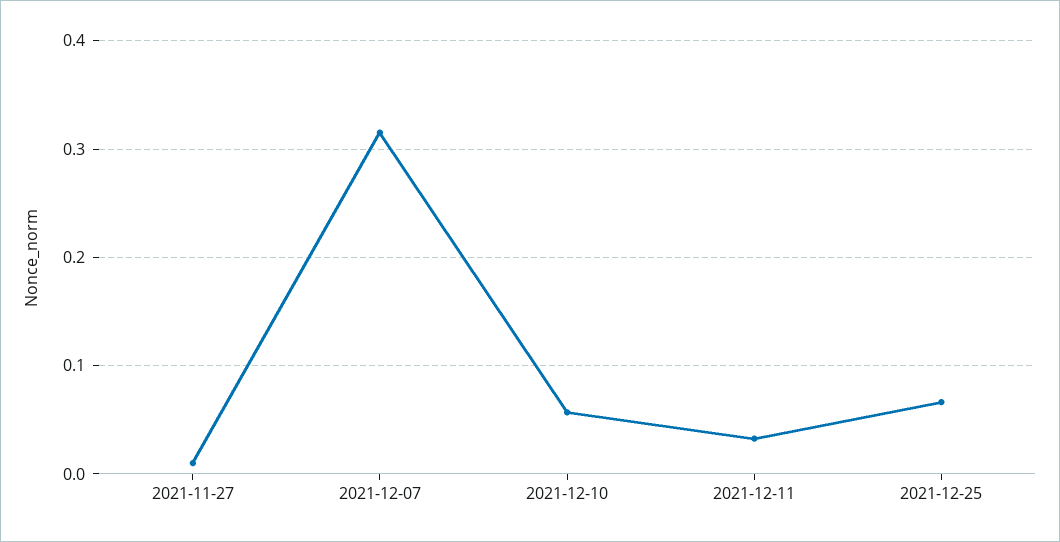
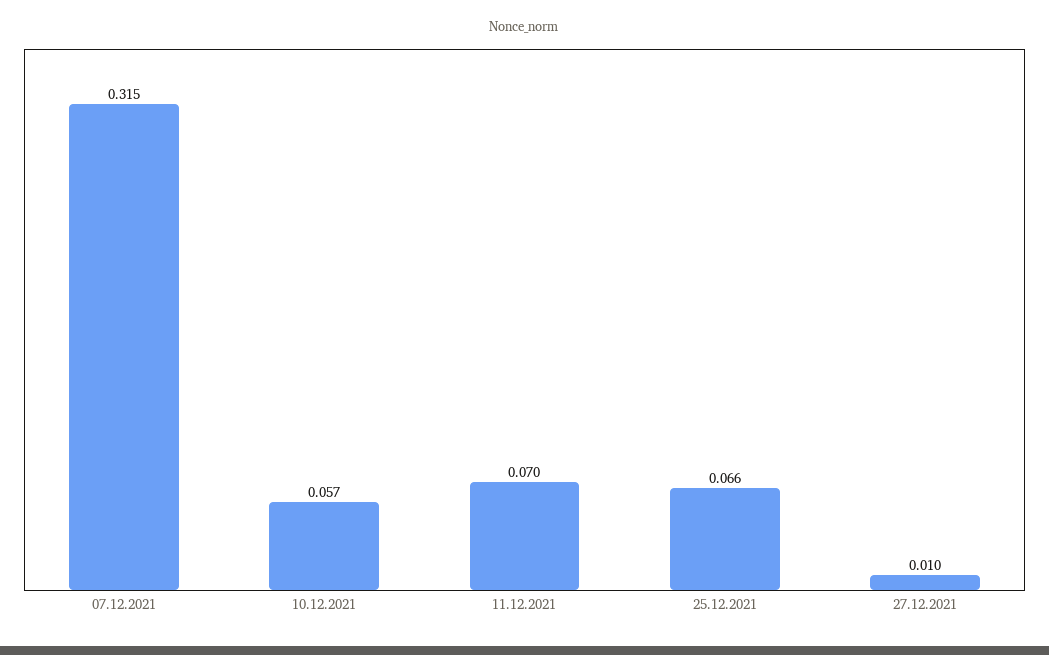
2021-11-27: 0.01 -> none
2021-12-11: 0.03 -> 0.07
27.12.2021: none -> 0.01

